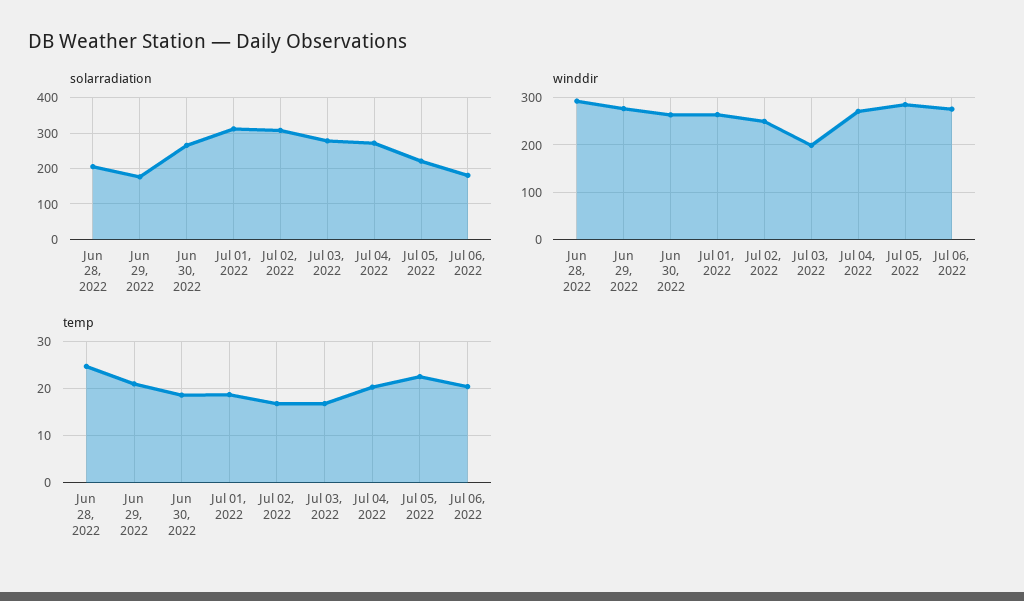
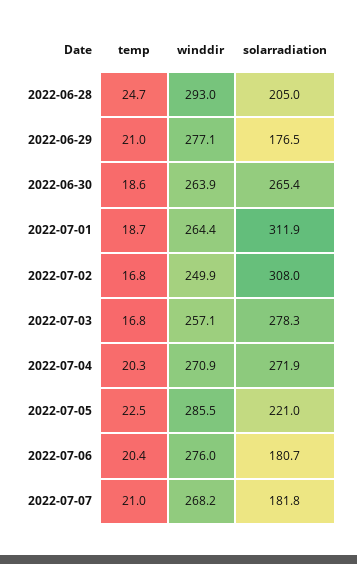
winddir, Jul 03, 2022: 200 -> 257.1
temp, 2022-07-07: none -> 21
winddir, 2022-07-07: none -> 268.2
solarradiation, 2022-07-07: none -> 181.8

